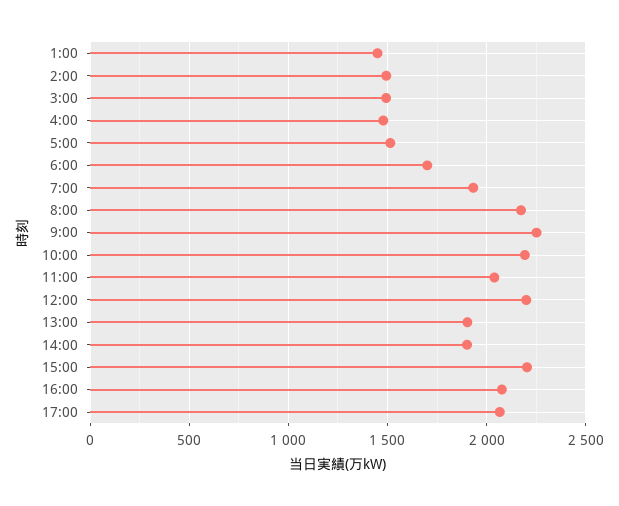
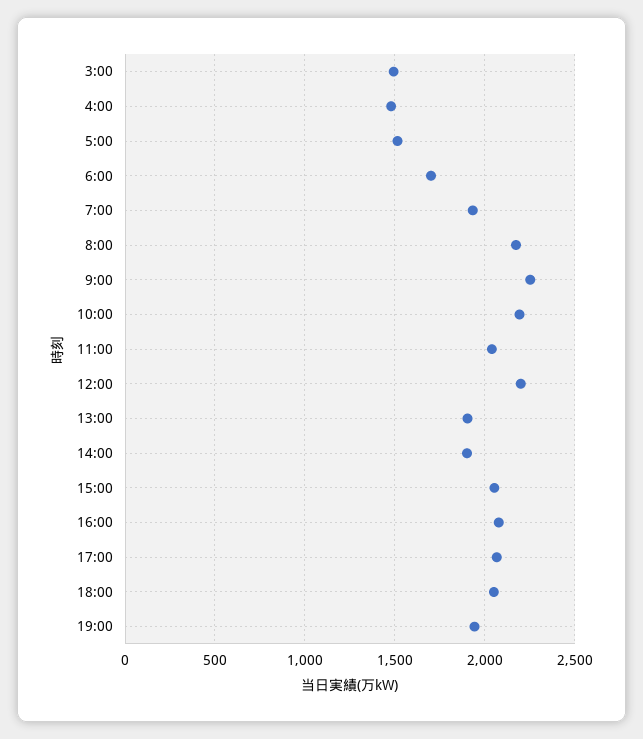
1:00: 1450 -> none
2:00: 1500 -> none
15:00: 2200 -> 2050
18:00: none -> 2050
19:00: none -> 1950

